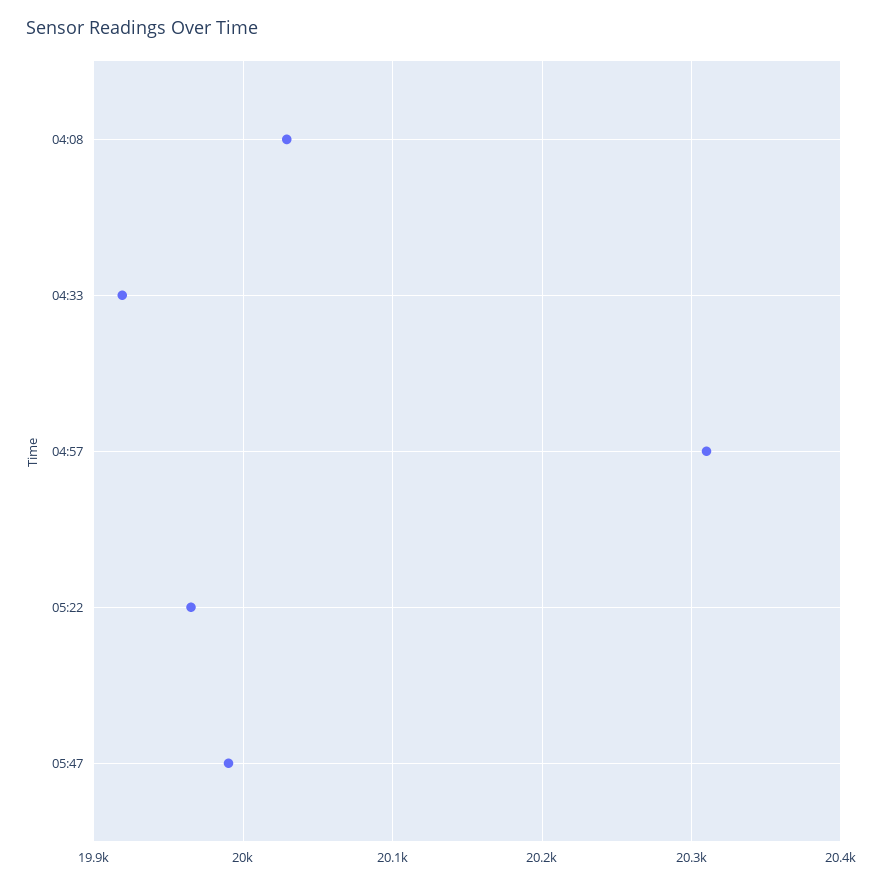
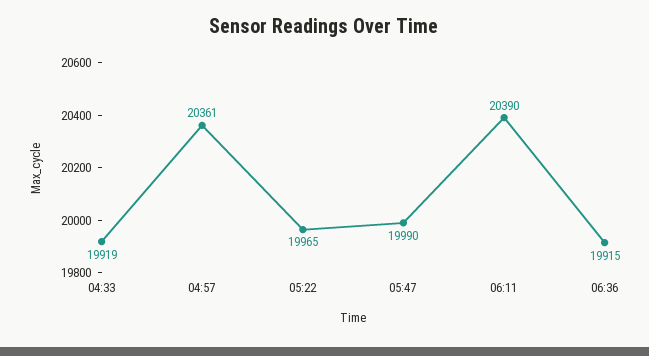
04:08: 20030 -> none
04:57: 20310 -> 20361
06:11: none -> 20390
06:36: none -> 19915

